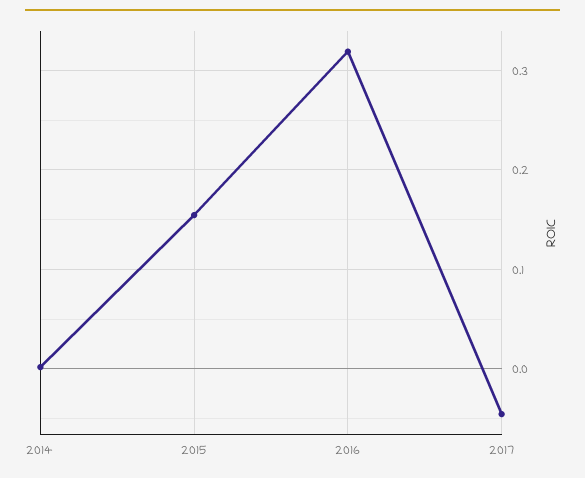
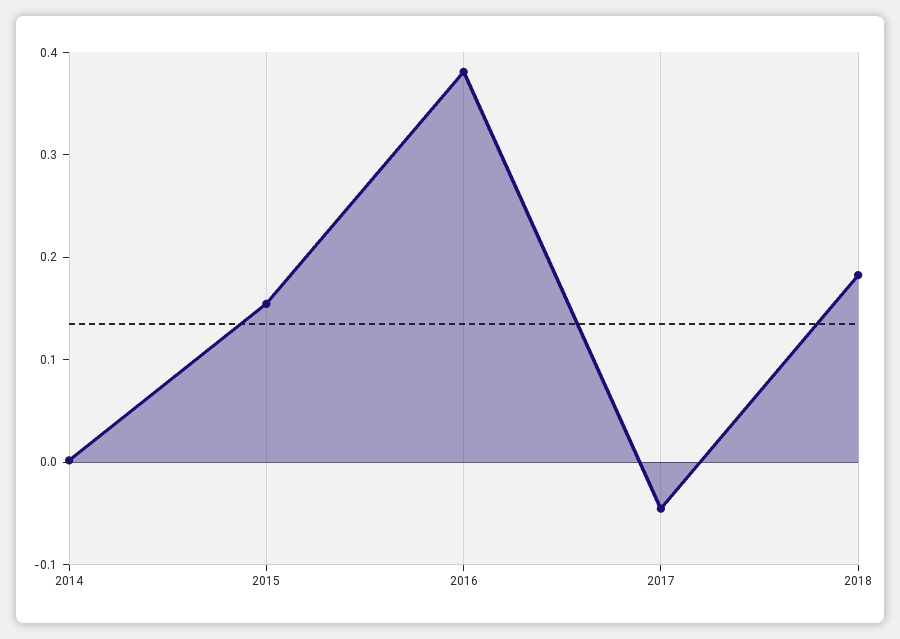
2016: 0.32 -> 0.38
2018: none -> 0.18

